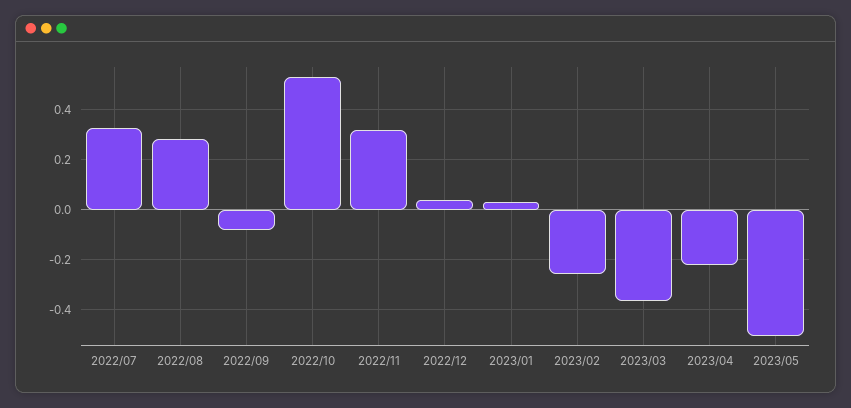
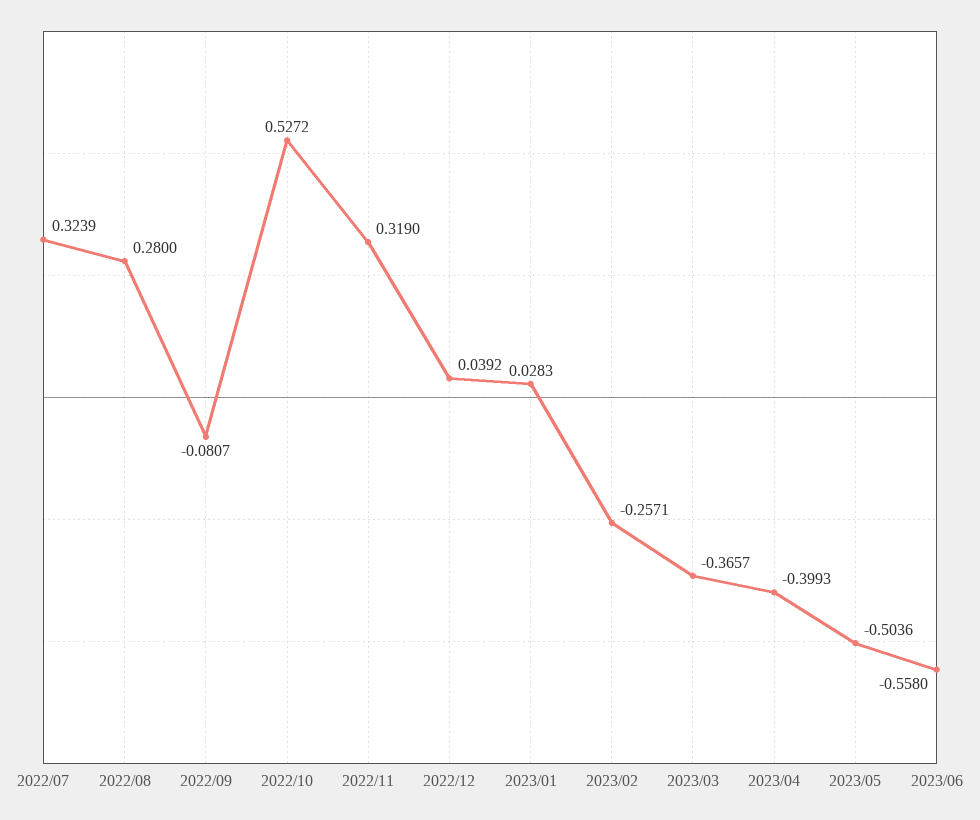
2023/04: -0.225 -> -0.3993
2023/06: none -> -0.558

